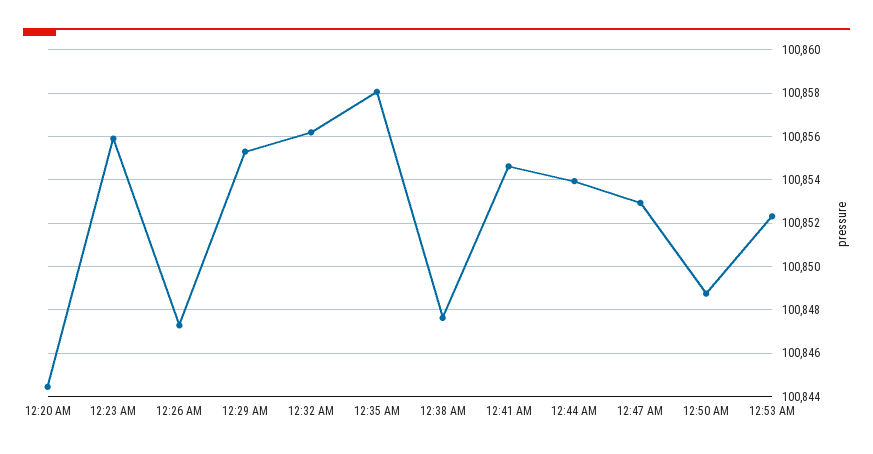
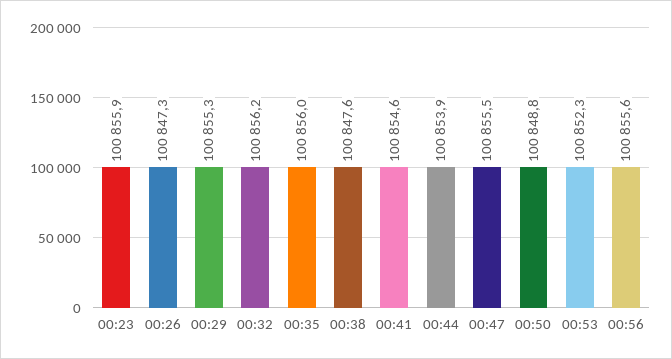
12:20 AM: 100844.5 -> none
12:35 AM: 100858 -> 100856
12:47 AM: 100853 -> 100855.5
00:56: none -> 100855.6

